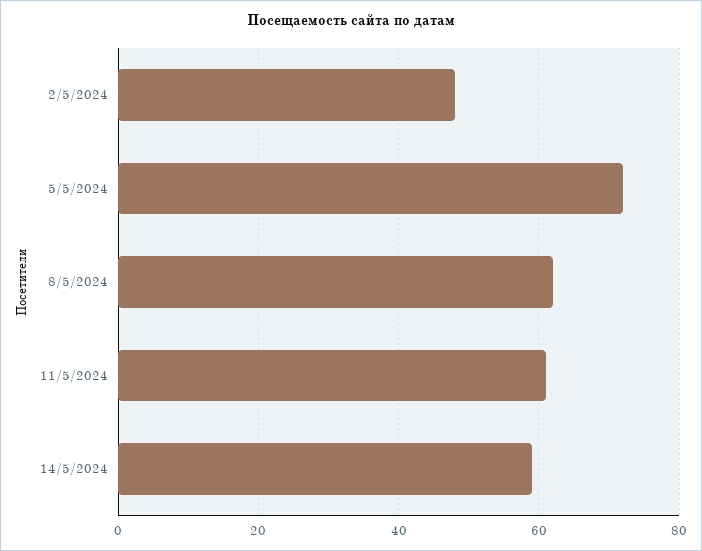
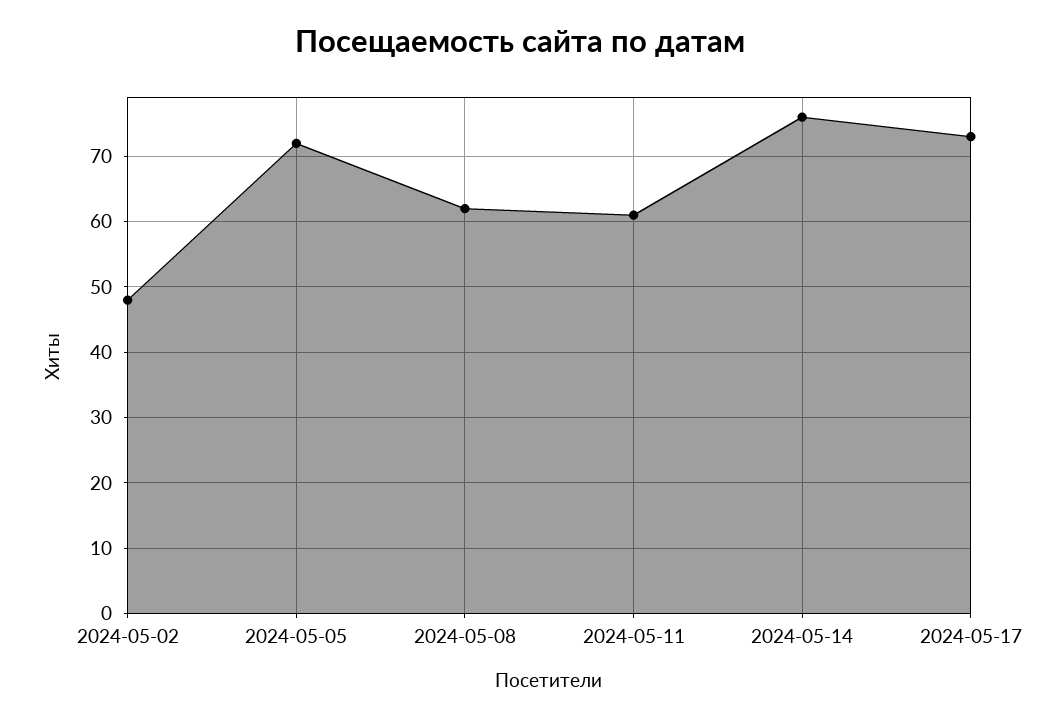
14/5/2024: 60 -> 76
2024-05-17: none -> 73

